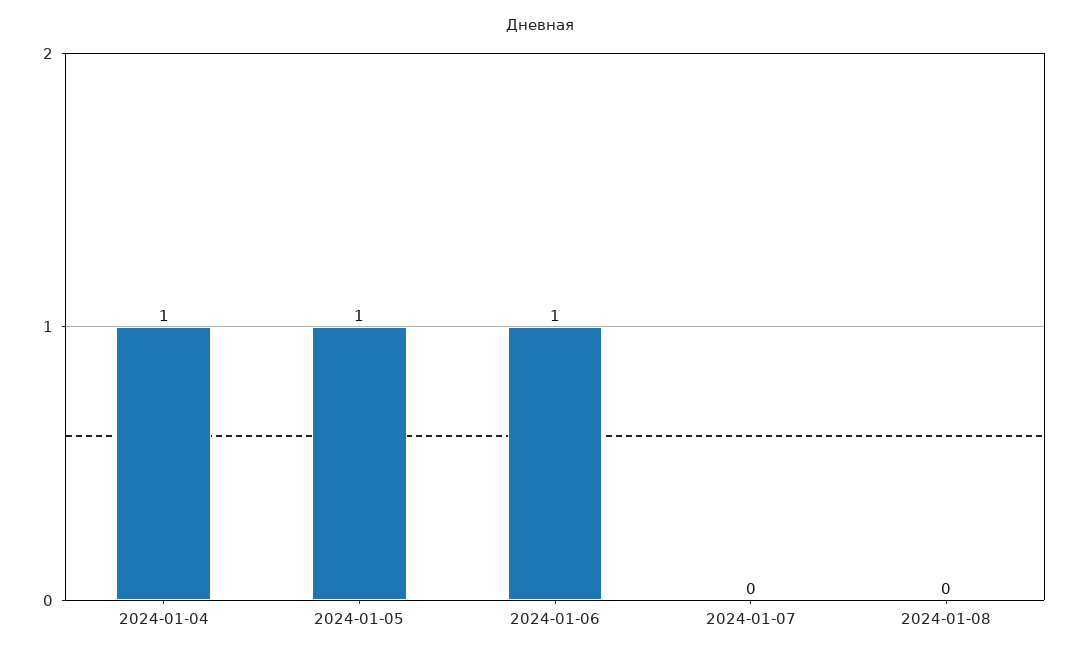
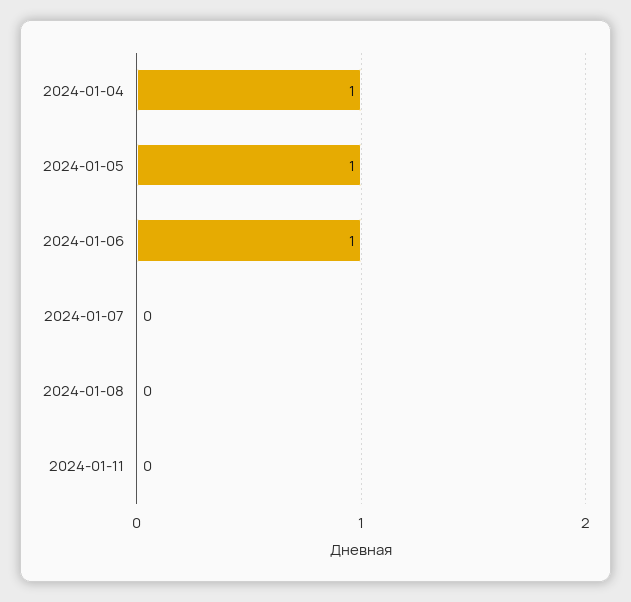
2024-01-11: none -> 0

